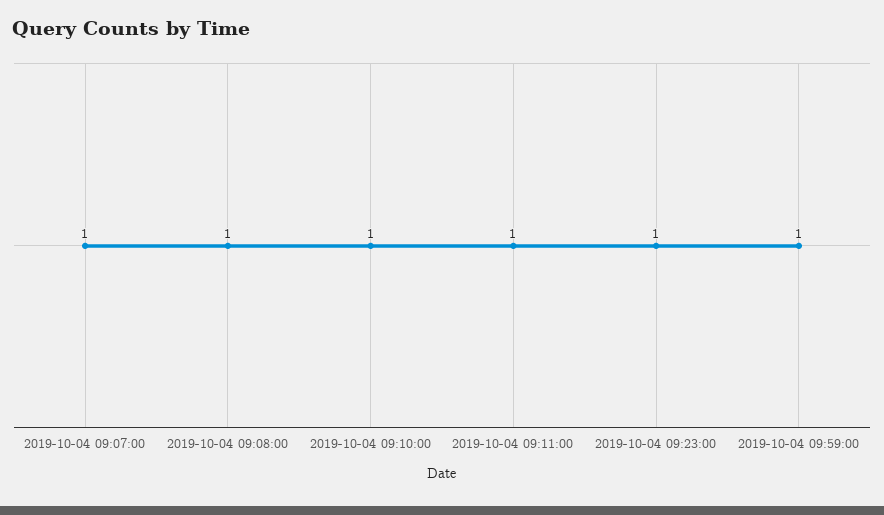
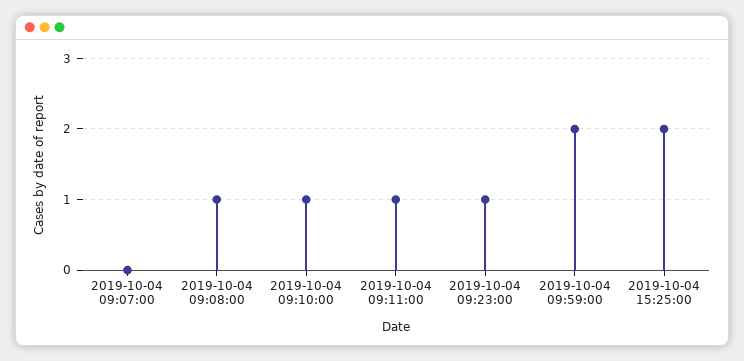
2019-10-04 09:07:00: 1 -> 0
2019-10-04 09:59:00: 1 -> 2
2019-10-04 15:25:00: none -> 2

